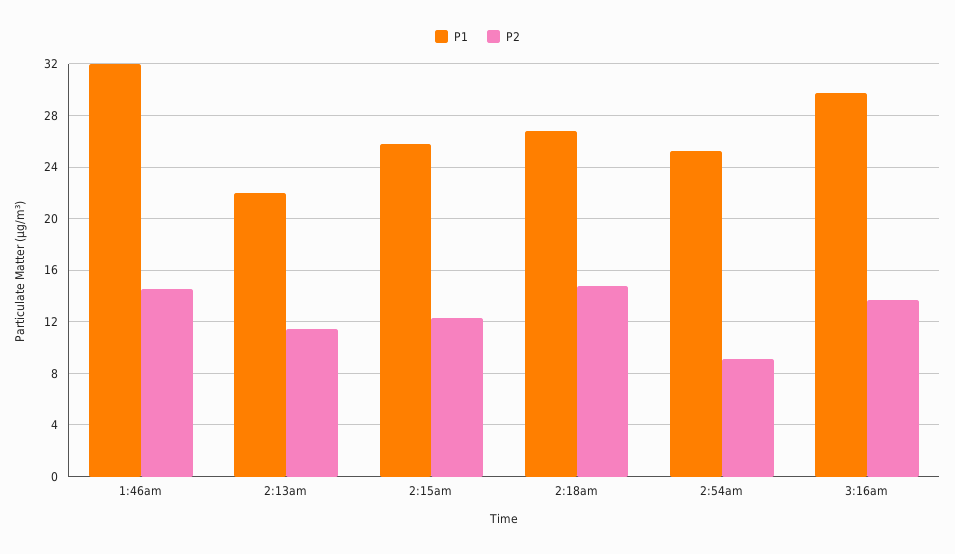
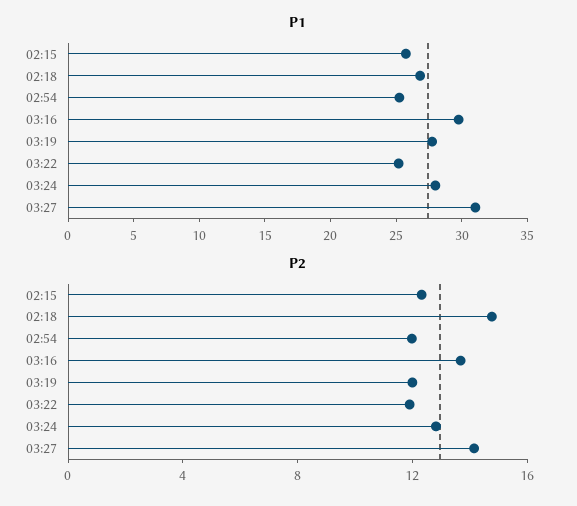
P1, 1:46am: 32 -> none
P2, 1:46am: 14.5 -> none
P1, 2:13am: 22 -> none
P2, 2:13am: 11.5 -> none
P2, 2:54am: 9 -> 12
P1, 03:19: none -> 28
P1, 03:22: none -> 25
P1, 03:24: none -> 28
P1, 03:27: none -> 31
P2, 03:19: none -> 12
P2, 03:22: none -> 12
P2, 03:24: none -> 13
P2, 03:27: none -> 14

